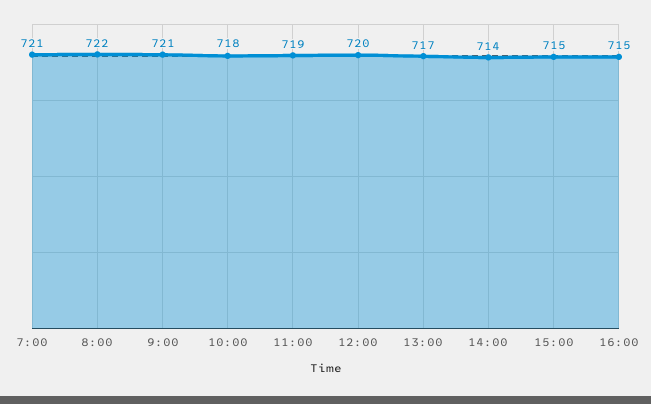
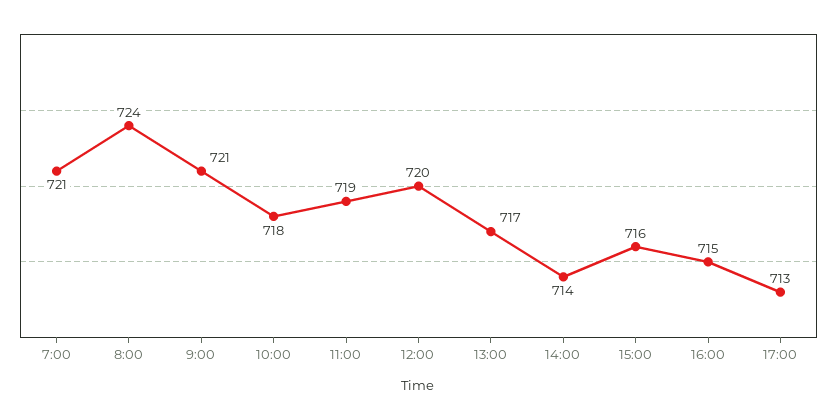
8:00: 722 -> 724
15:00: 715 -> 716
17:00: none -> 713

